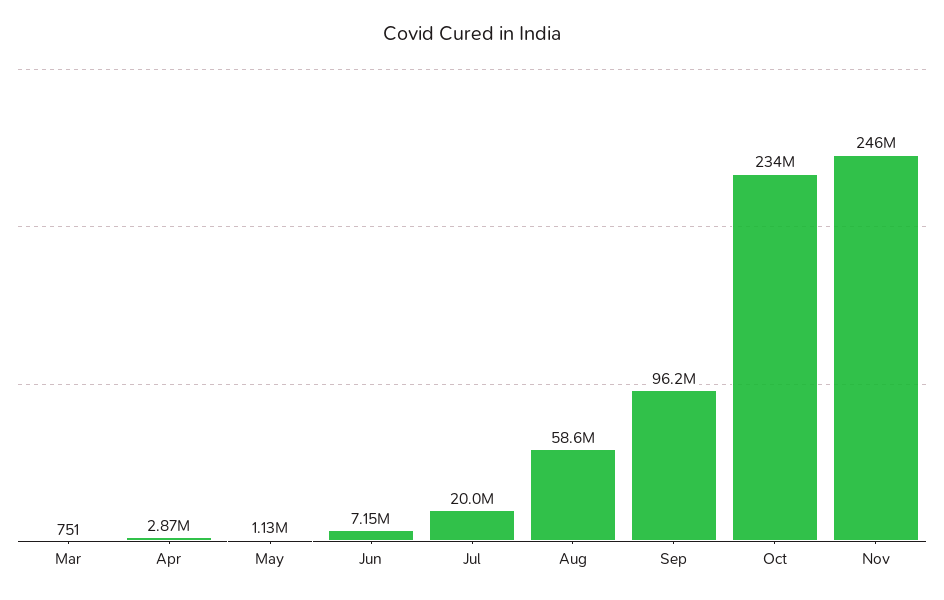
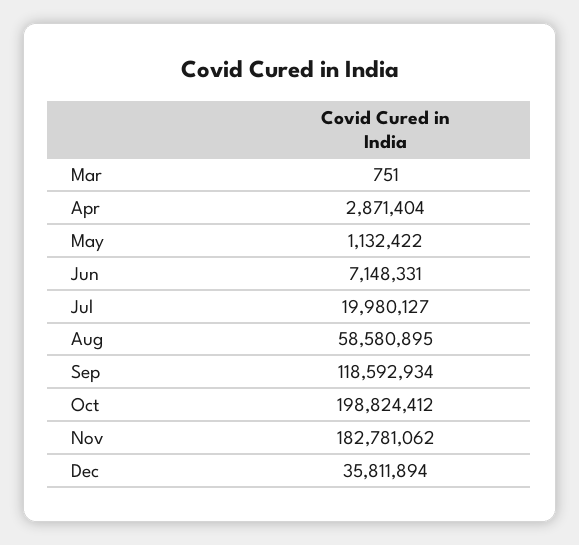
Sep: 96200000 -> 118592934
Oct: 234000000 -> 198824412
Nov: 246000000 -> 182781062
Dec: none -> 35811894

